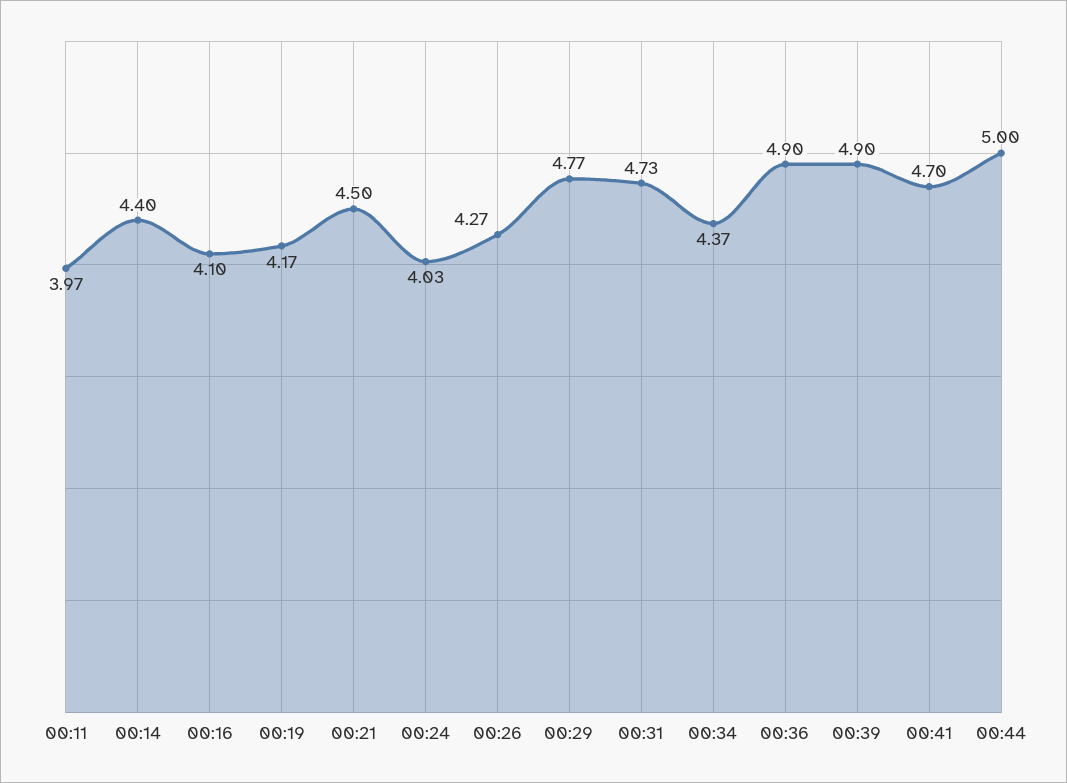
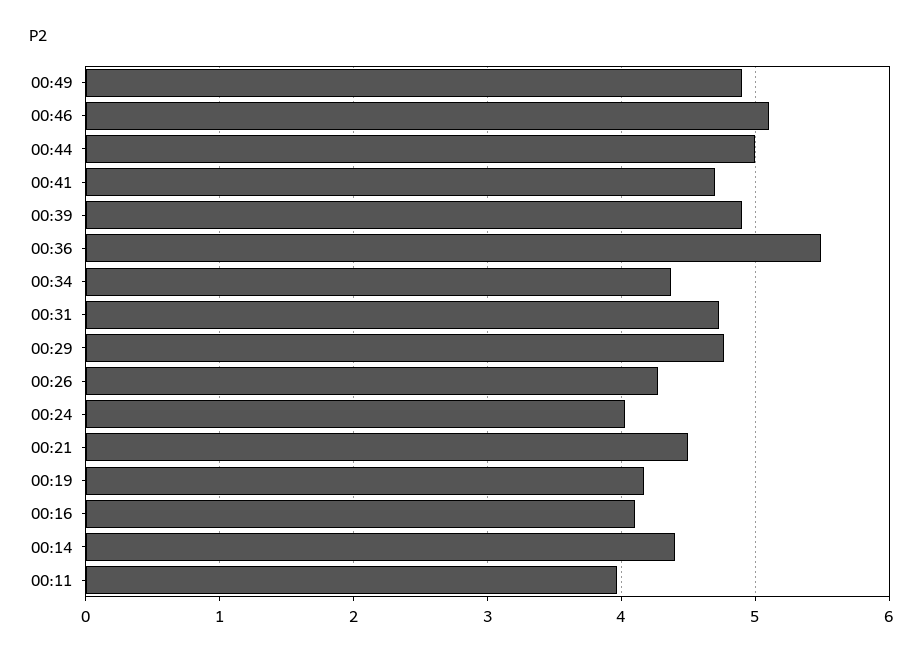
00:36: 4.9 -> 5.5
00:49: none -> 4.9
00:46: none -> 5.1

